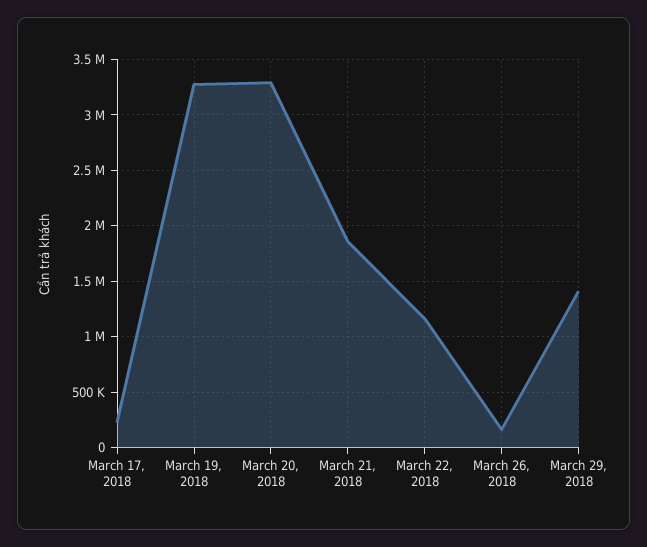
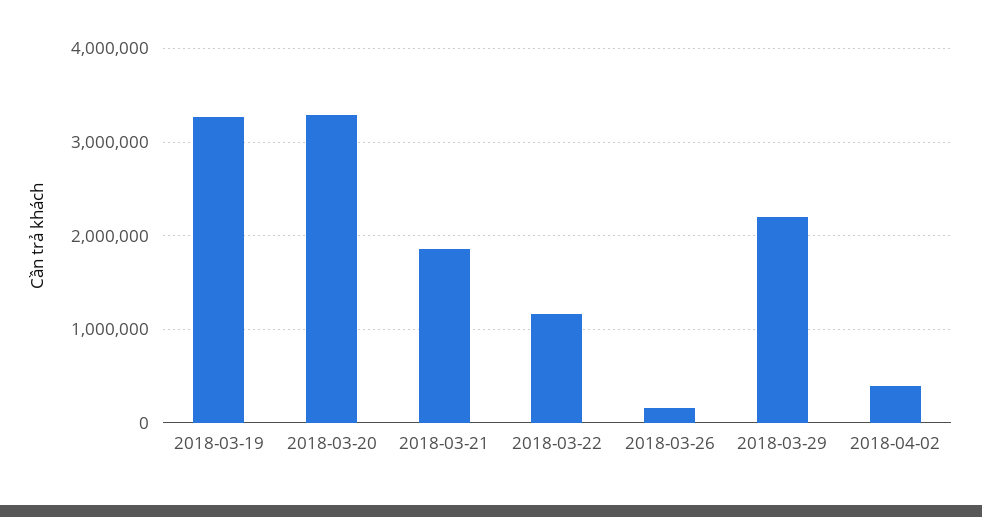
March 17, 2018: 200000 -> none
March 29, 2018: 1400000 -> 2200000
2018-04-02: none -> 400000

